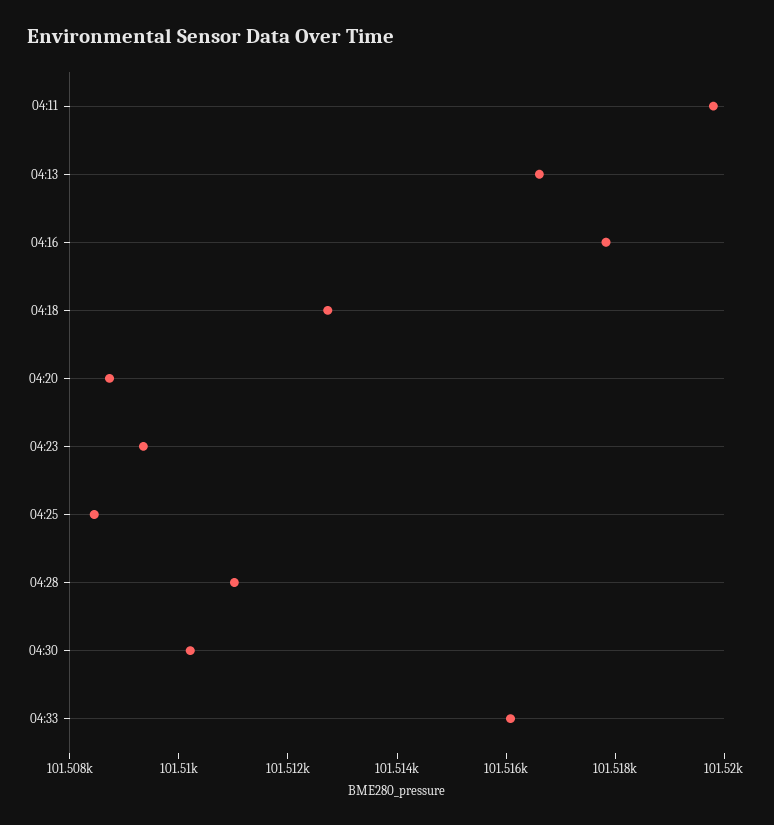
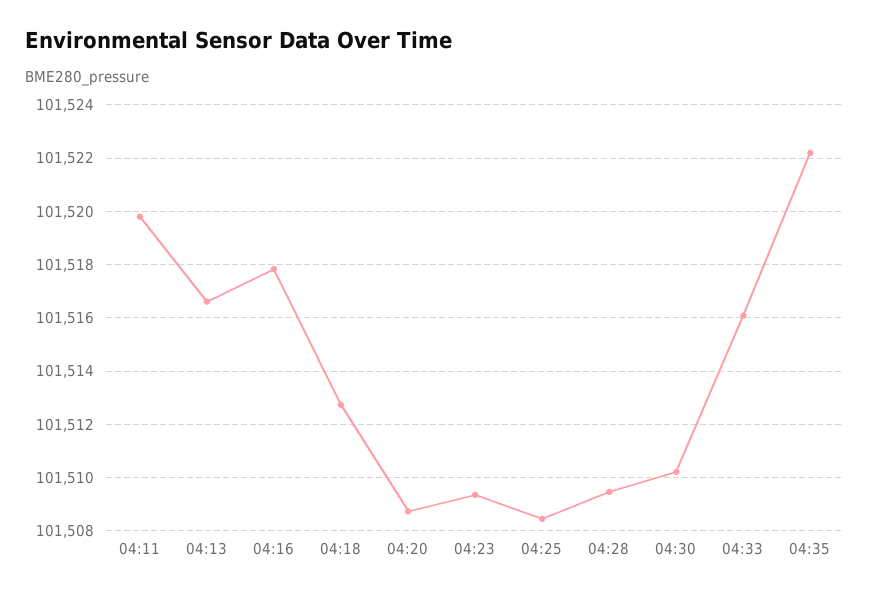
04:28: 101511 -> 101509.5
04:35: none -> 101522.25

